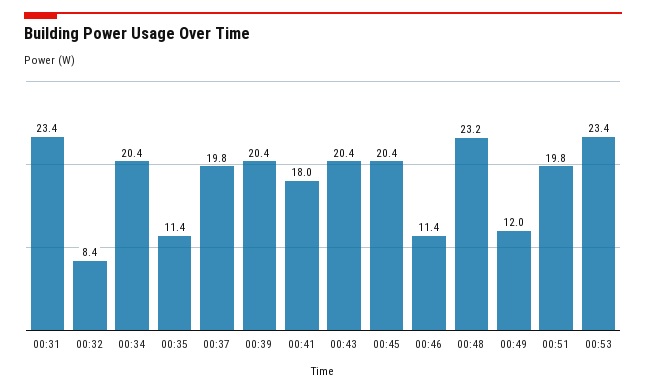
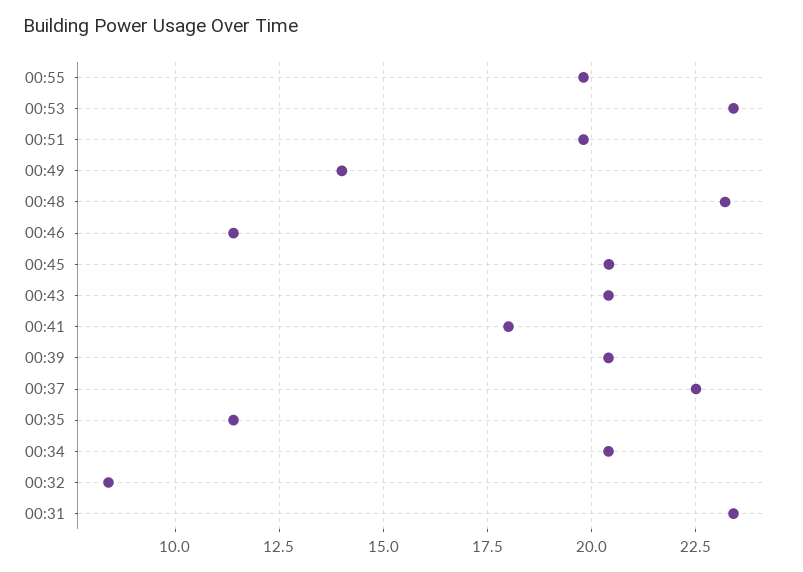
00:37: 19.8 -> 22.5
00:49: 12 -> 14
00:55: none -> 19.75

